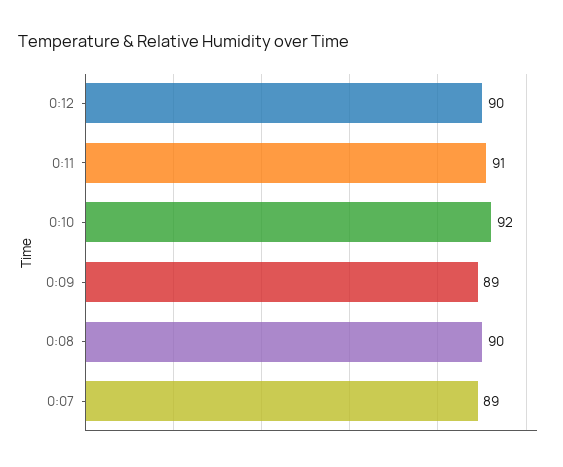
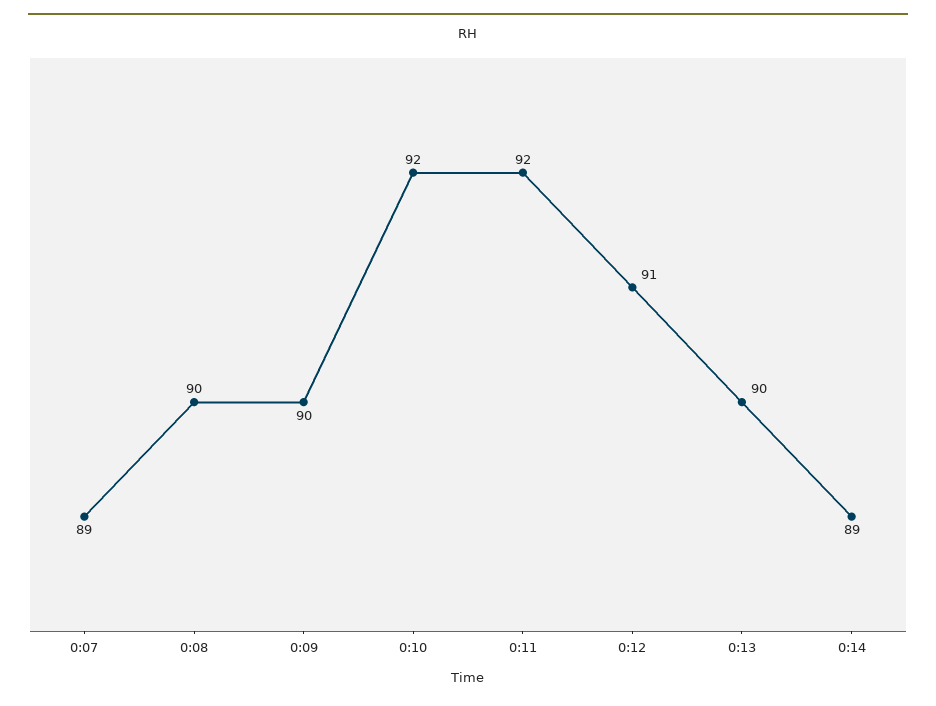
0:12: 90 -> 91
0:11: 91 -> 92
0:09: 89 -> 90
0:13: none -> 90
0:14: none -> 89

